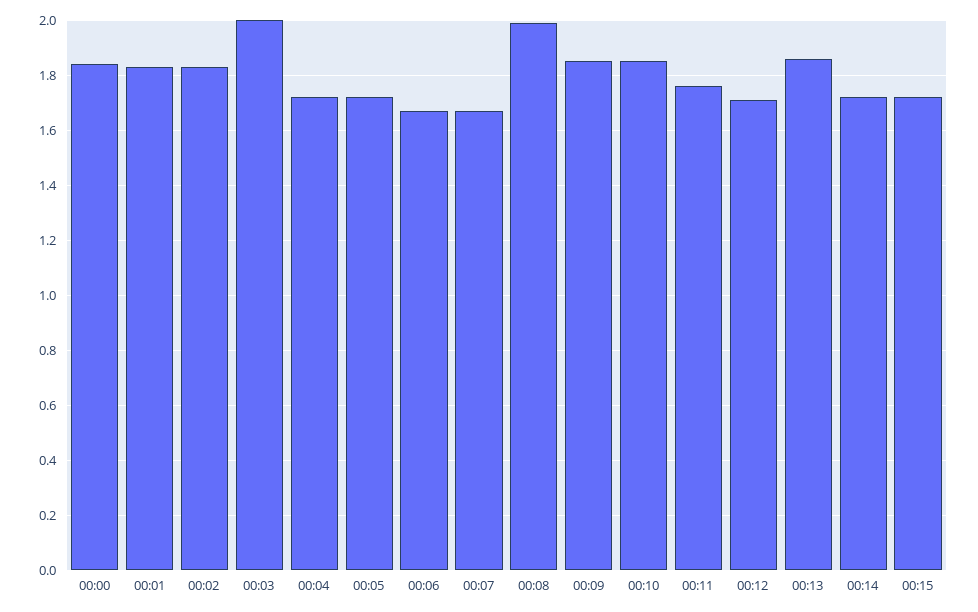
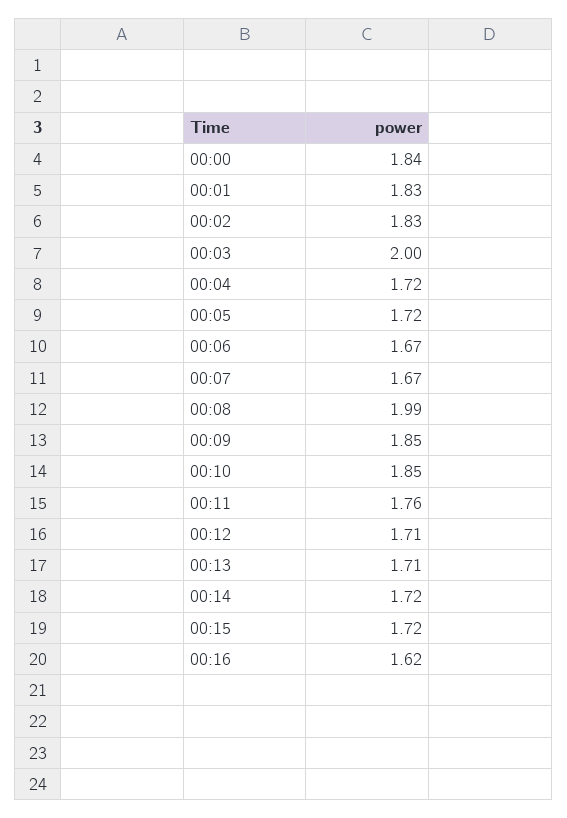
00:13: 1.85 -> 1.71
00:16: none -> 1.62

